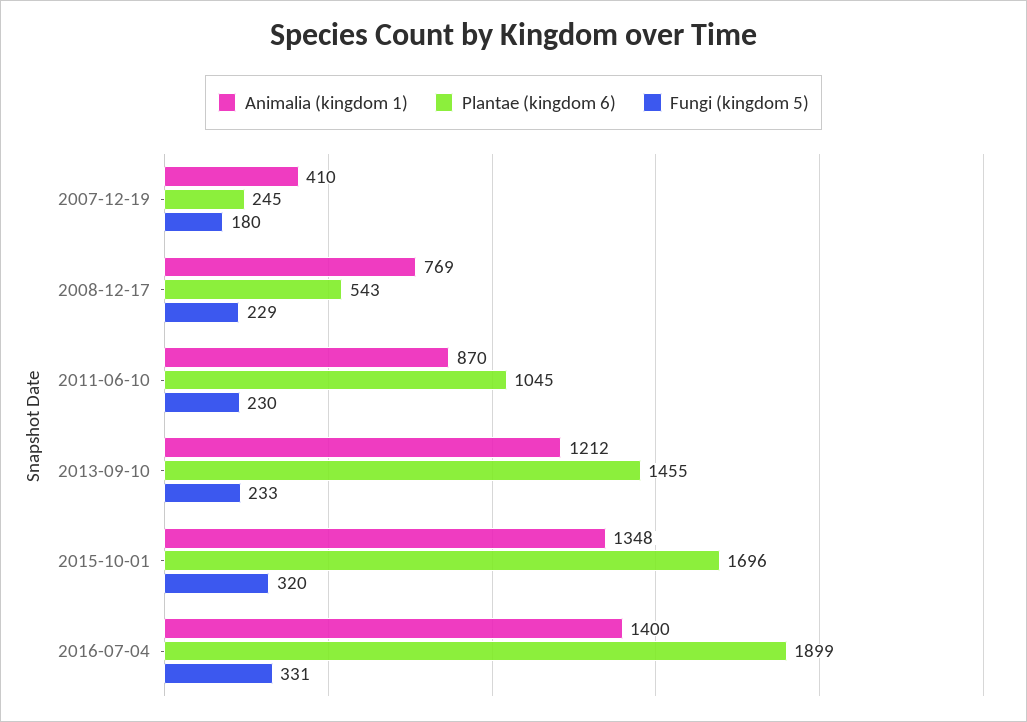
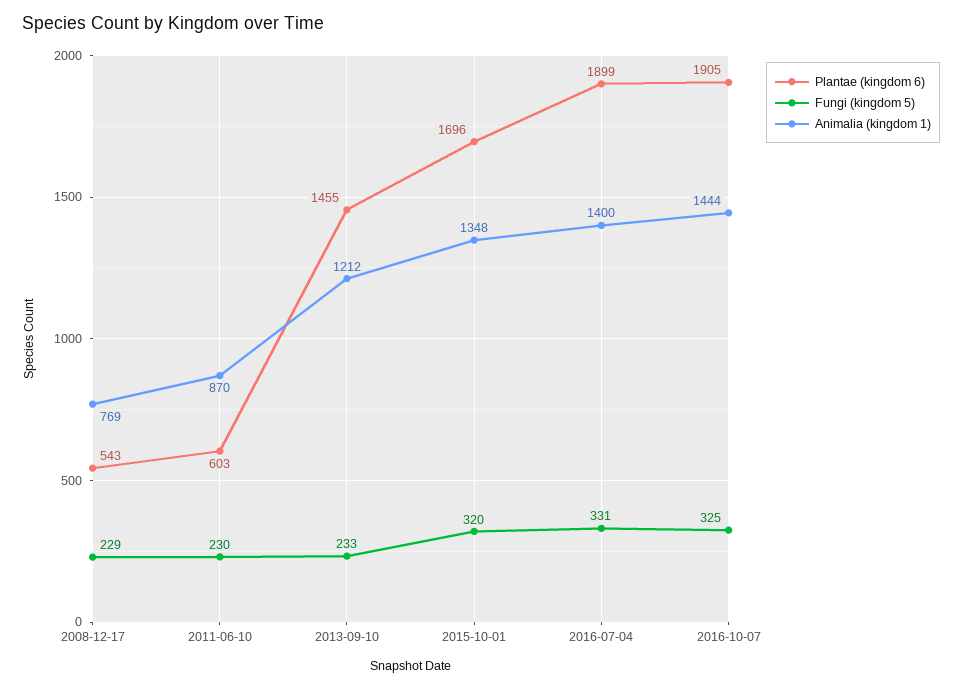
Animalia (kingdom 1), 2007-12-19: 410 -> none
Plantae (kingdom 6), 2007-12-19: 245 -> none
Fungi (kingdom 5), 2007-12-19: 180 -> none
Plantae (kingdom 6), 2011-06-10: 1045 -> 603
Plantae (kingdom 6), 2016-10-07: none -> 1905
Fungi (kingdom 5), 2016-10-07: none -> 325
Animalia (kingdom 1), 2016-10-07: none -> 1444

